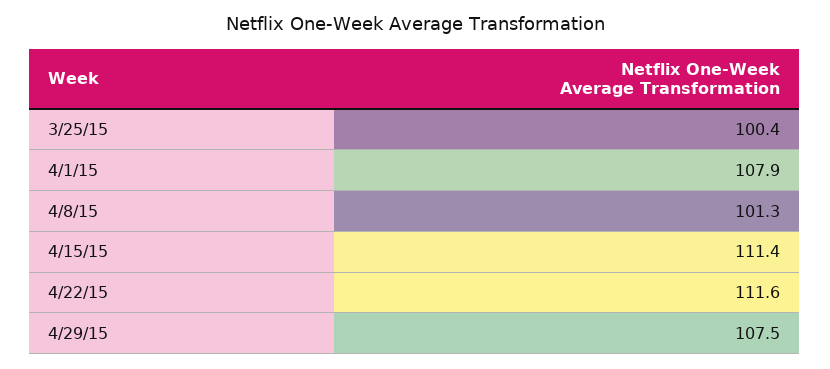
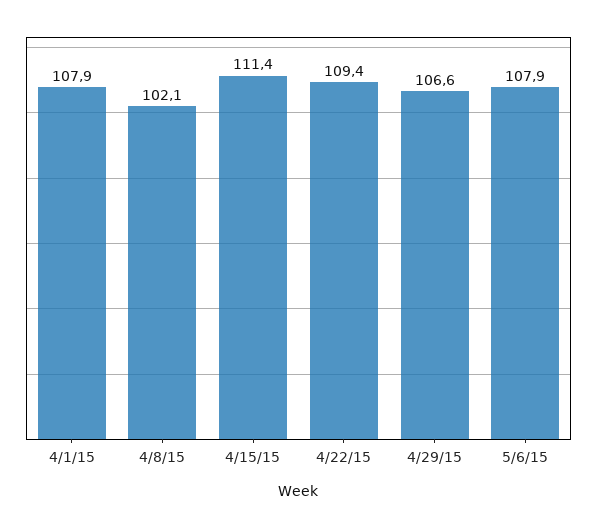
3/25/15: 100.4 -> none
4/8/15: 101.3 -> 102.1
4/22/15: 111.6 -> 109.4
4/29/15: 107.5 -> 106.6
5/6/15: none -> 107.9

